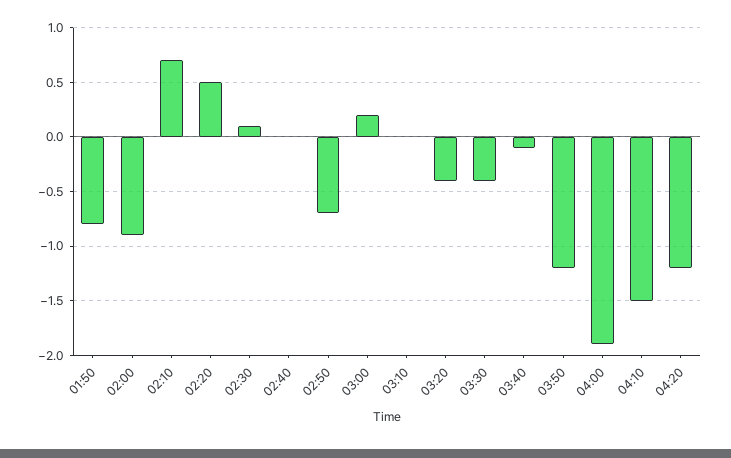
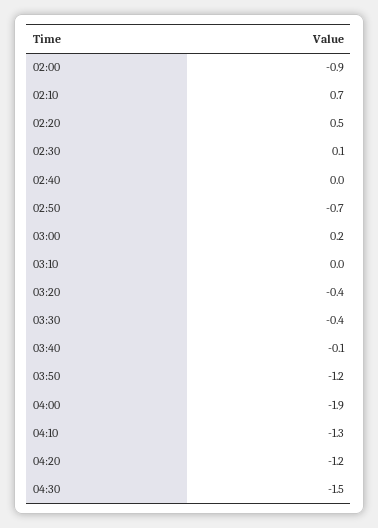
01:50: -0.8 -> none
04:10: -1.5 -> -1.3
04:30: none -> -1.5

